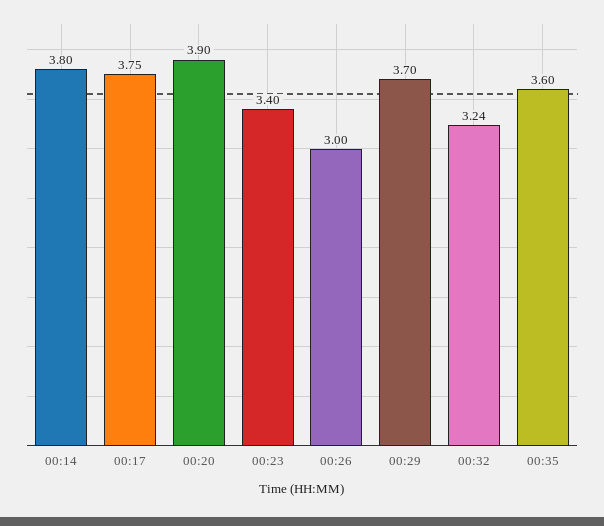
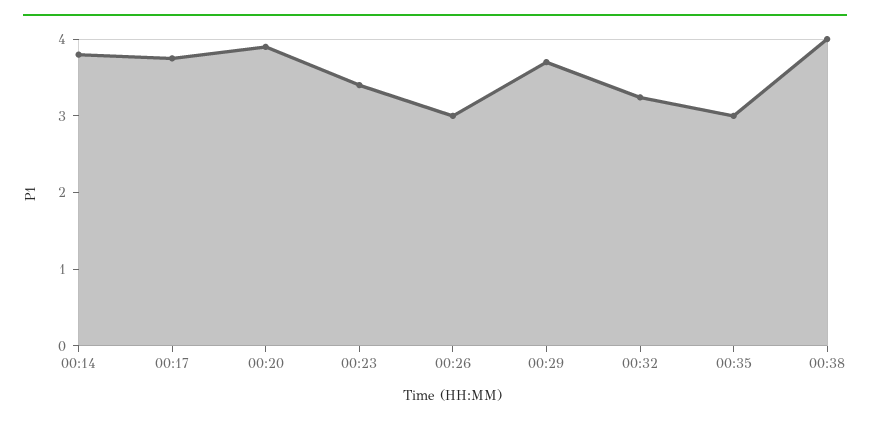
00:35: 3.6 -> 3
00:38: none -> 4

